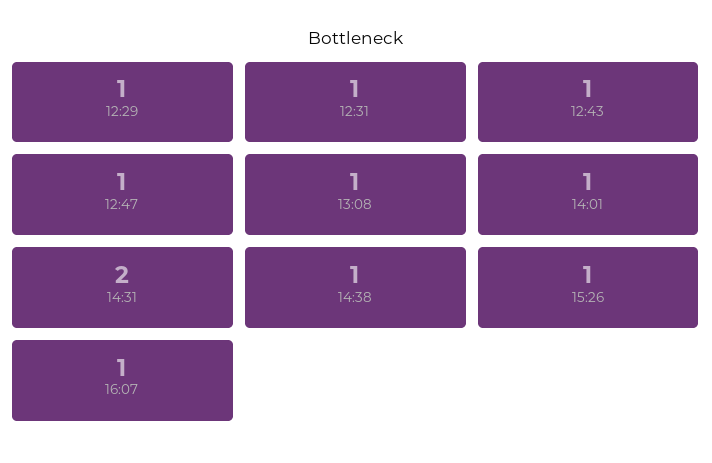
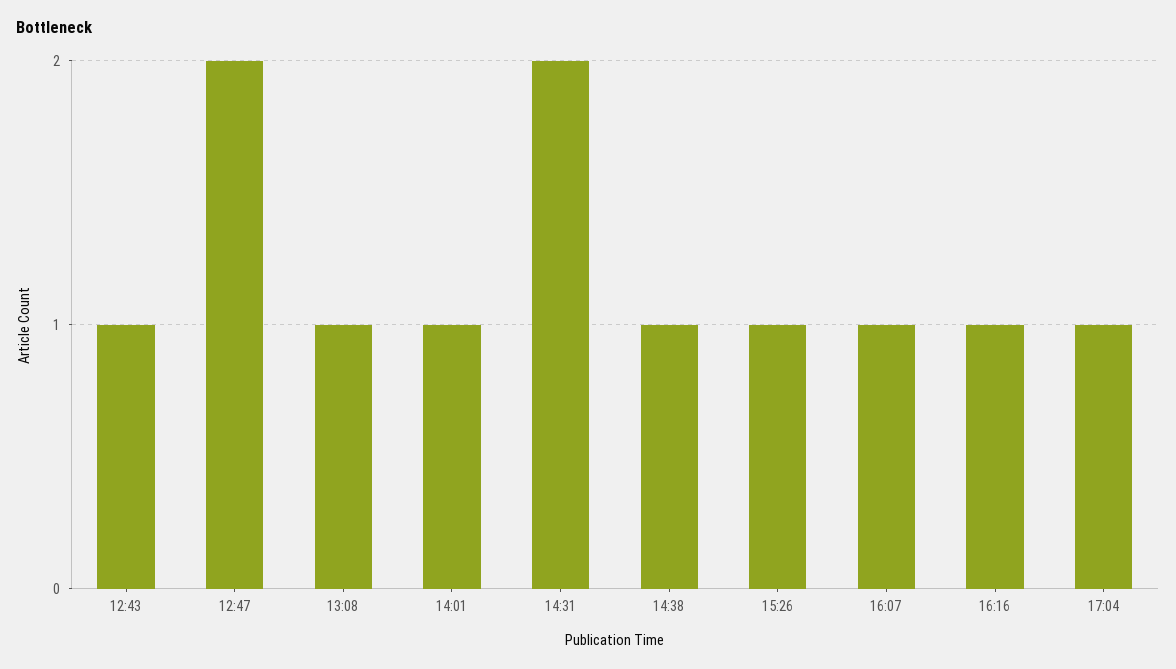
12:29: 1 -> none
12:31: 1 -> none
12:47: 1 -> 2
16:16: none -> 1
17:04: none -> 1

